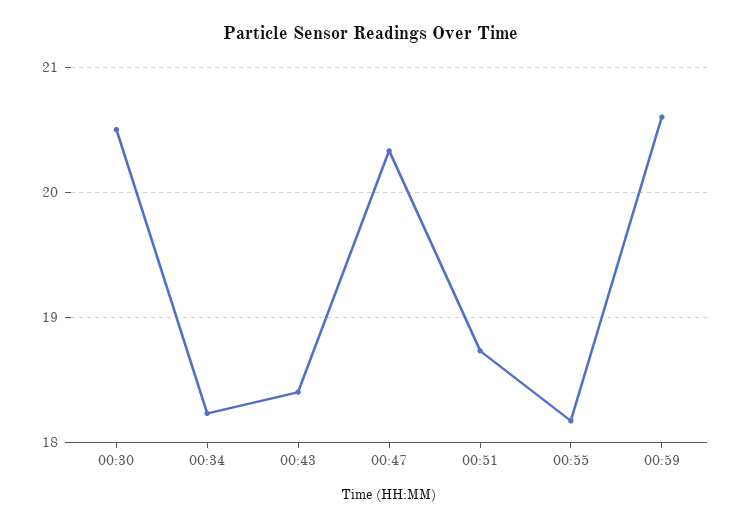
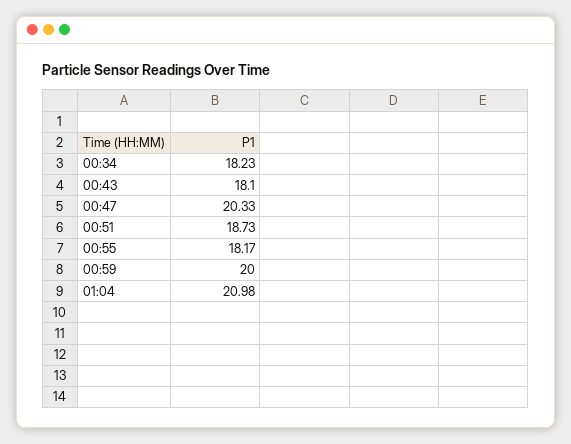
00:30: 20.5 -> none
00:43: 18.4 -> 18.1
00:59: 20.6 -> 20
01:04: none -> 20.98

